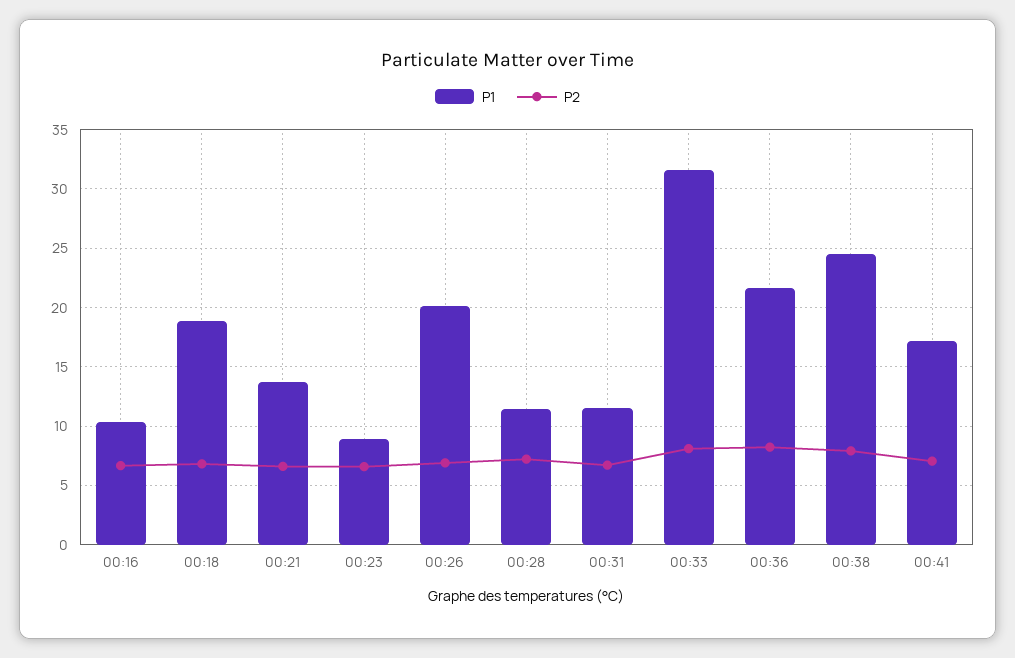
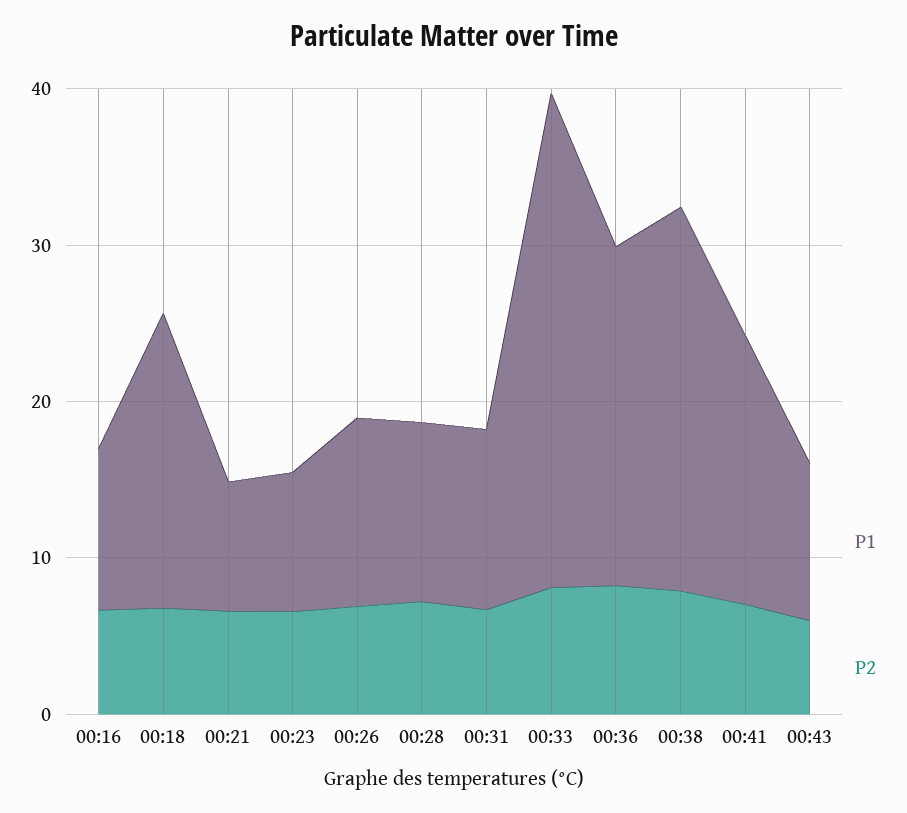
P1, 00:21: 14 -> 8
P1, 00:26: 20 -> 12
P1, 00:43: none -> 10
P2, 00:43: none -> 6

